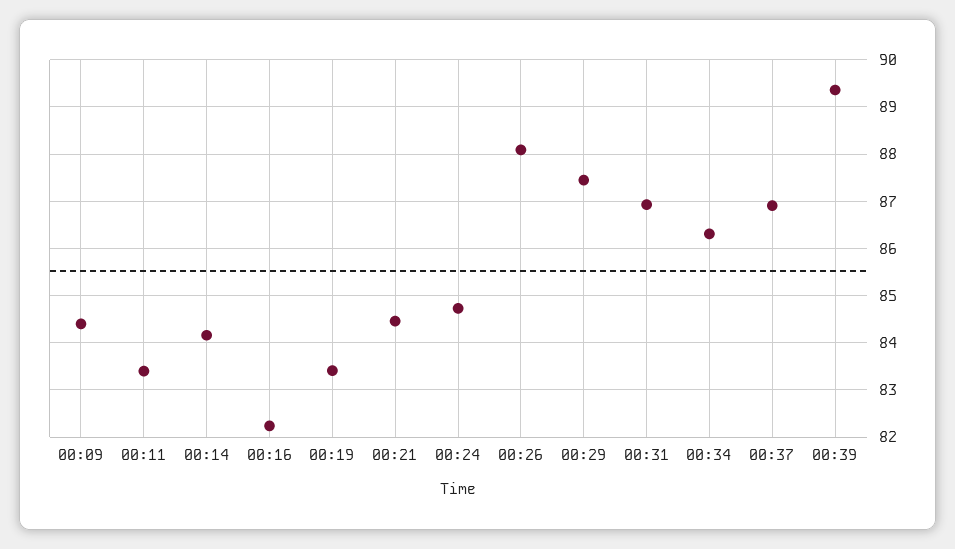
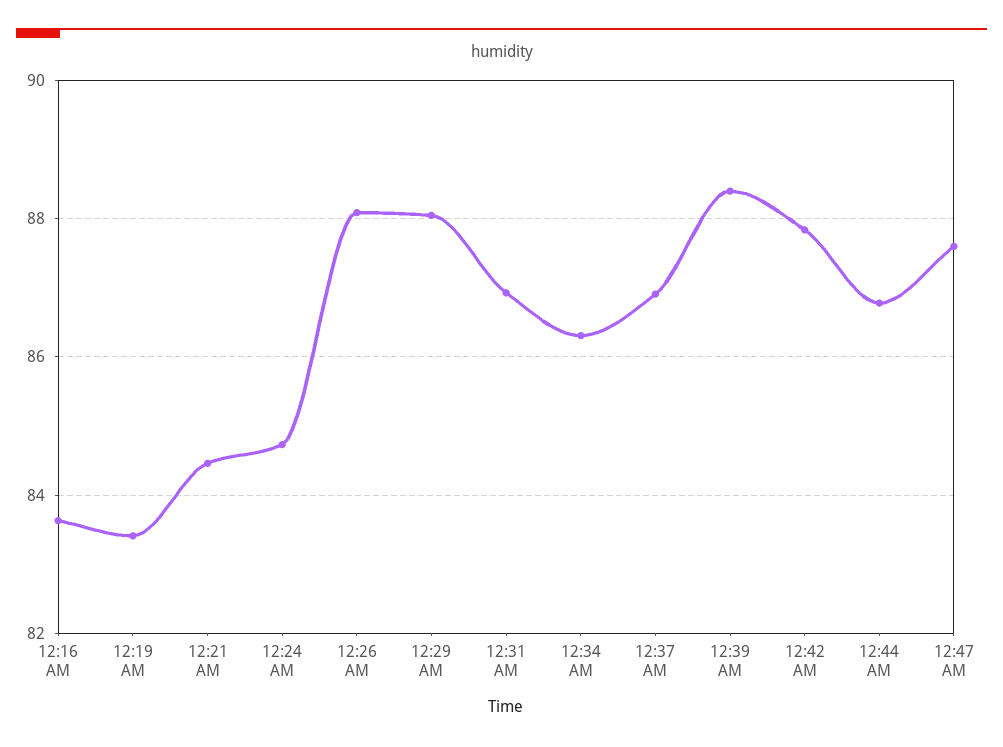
00:09: 84.4 -> none
00:11: 83.4 -> none
00:14: 84.2 -> none
00:16: 82.2 -> 83.6
00:29: 87.4 -> 88
00:39: 89.4 -> 88.4
12:42 AM: none -> 87.8
12:44 AM: none -> 86.8
12:47 AM: none -> 87.6

